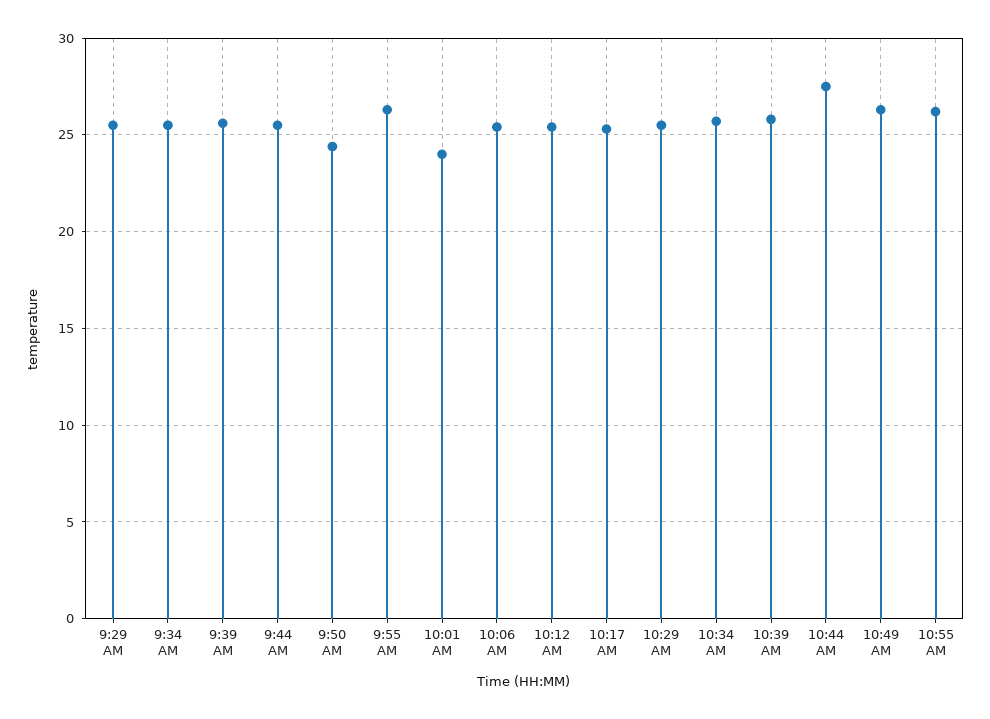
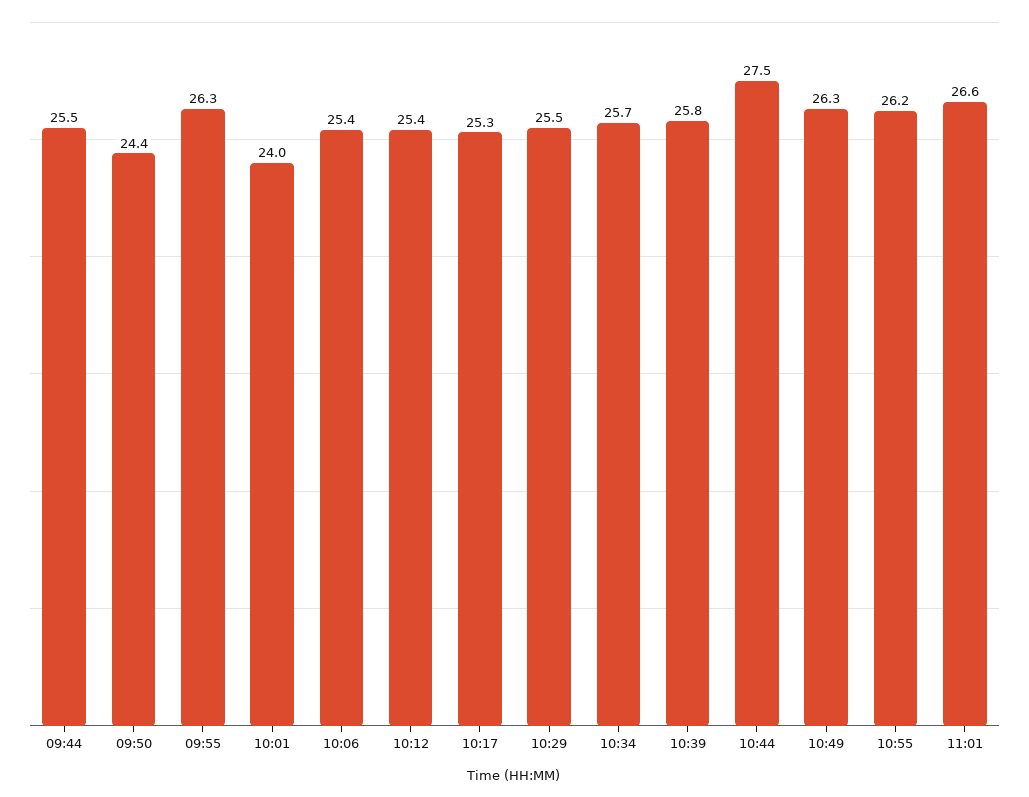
9:29 AM: 25.5 -> none
9:34 AM: 25.5 -> none
9:39 AM: 25.5 -> none
11:01: none -> 26.6

